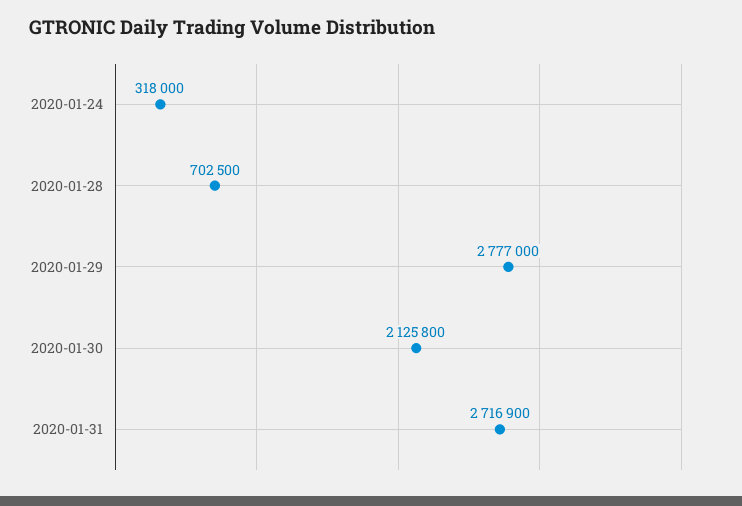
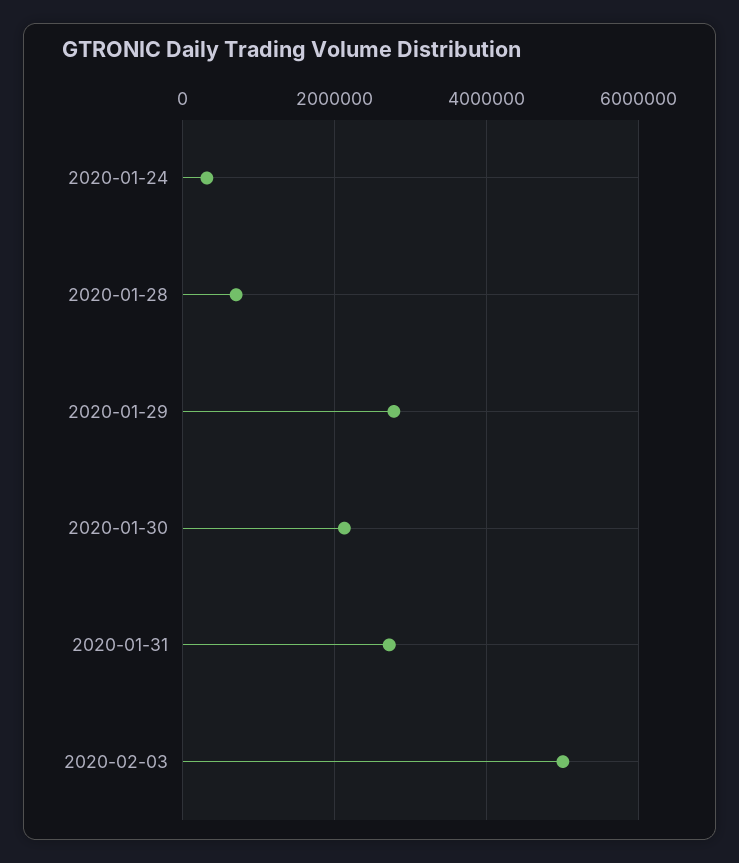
2020-02-03: none -> 5000000

